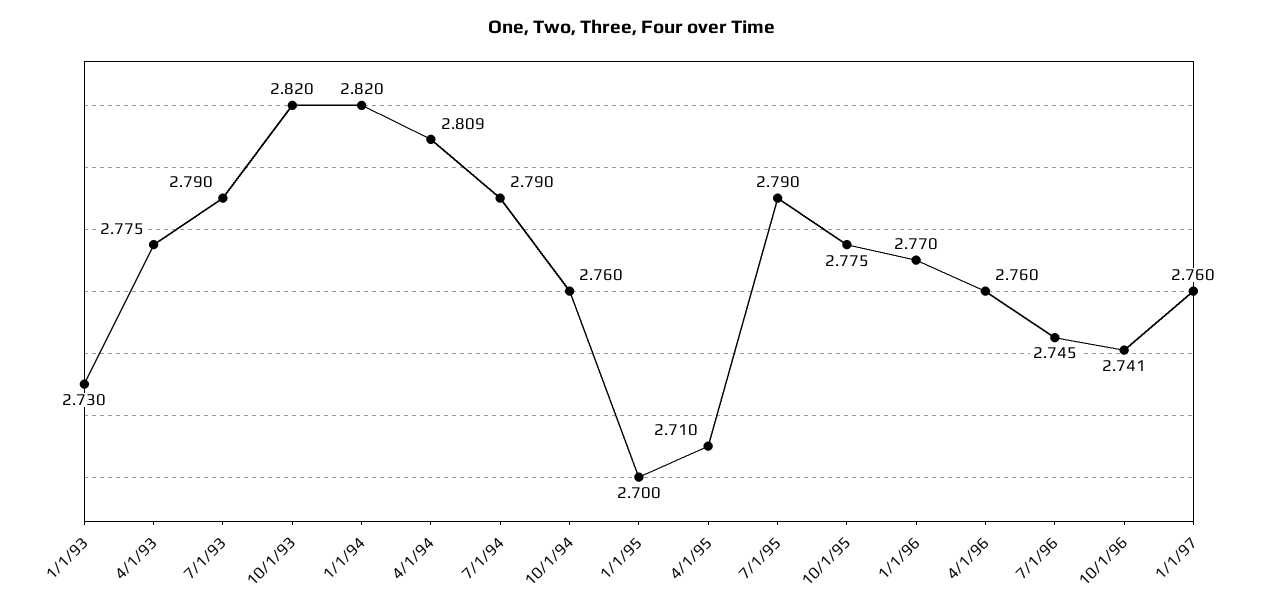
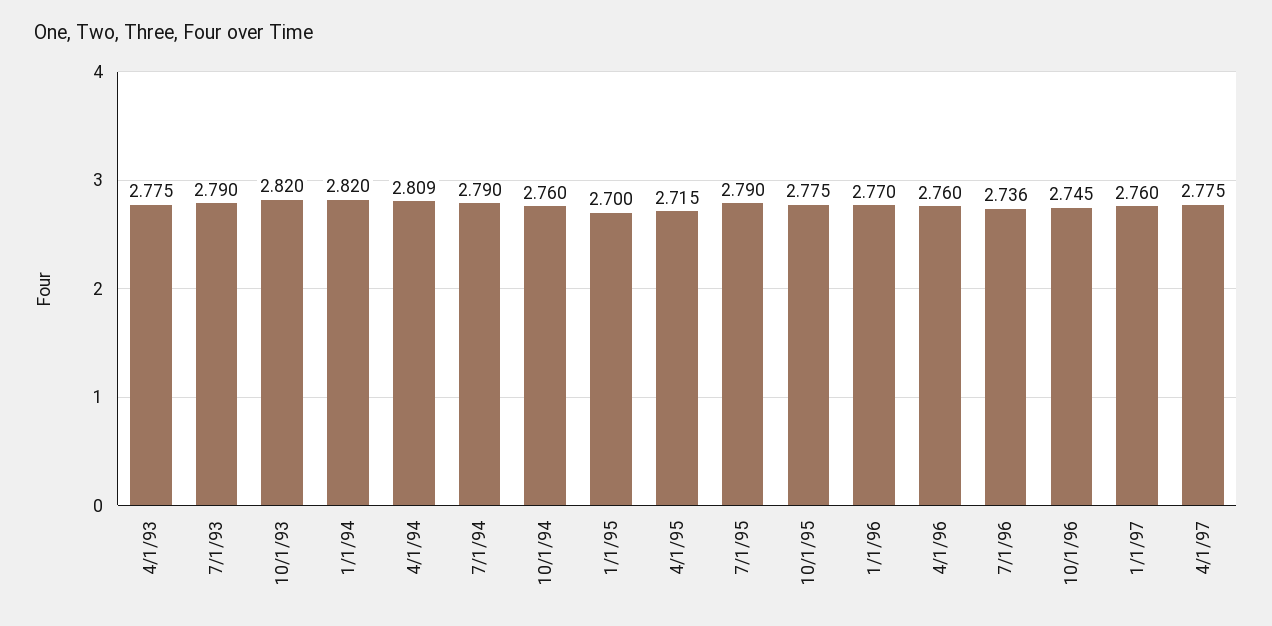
1/1/93: 2.73 -> none
4/1/95: 2.71 -> 2.715
7/1/96: 2.745 -> 2.736
10/1/96: 2.741 -> 2.745
4/1/97: none -> 2.775

